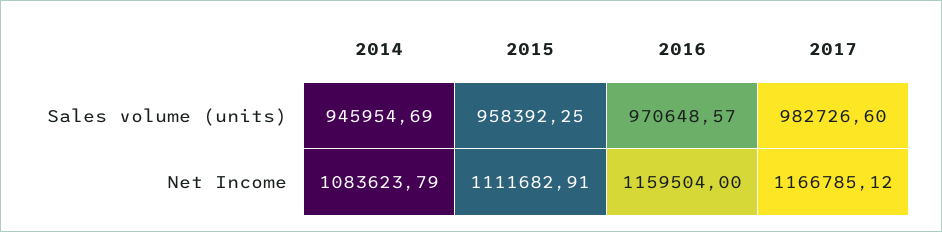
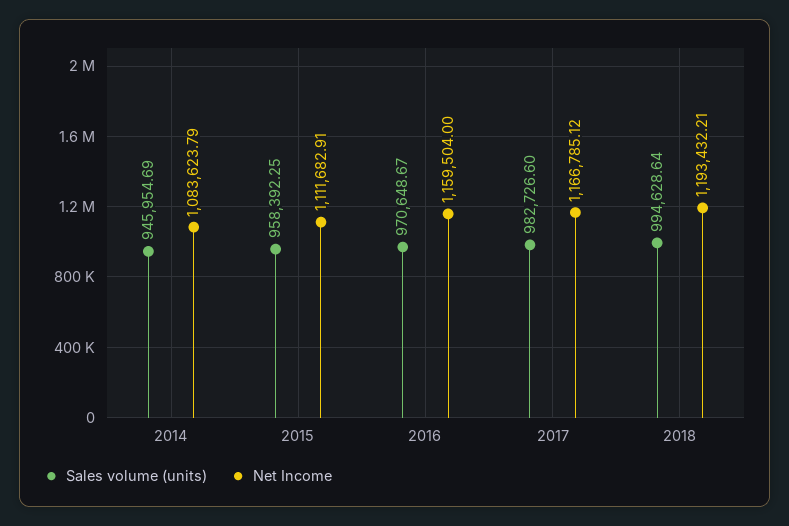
Sales volume (units), 2016: 970648.57 -> 970648.67
Sales volume (units), 2018: none -> 994628.64
Net Income, 2018: none -> 1193432.21

